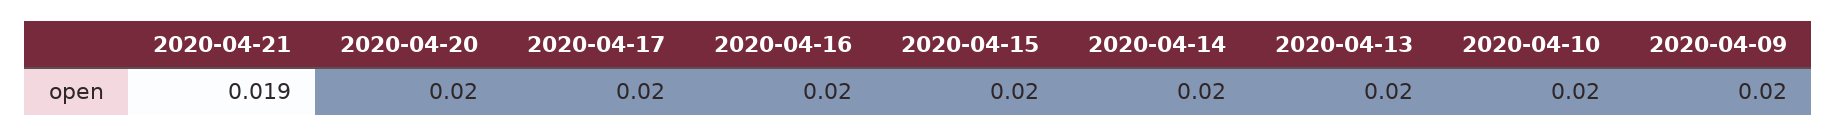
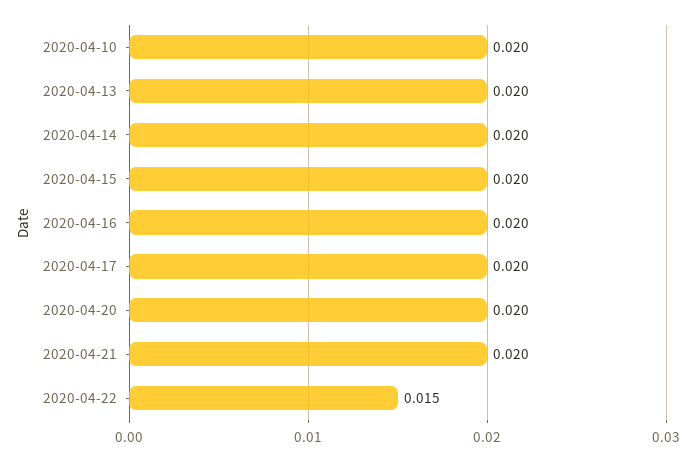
2020-04-21: 0.019 -> 0.02
2020-04-09: 0.02 -> none
2020-04-22: none -> 0.015

